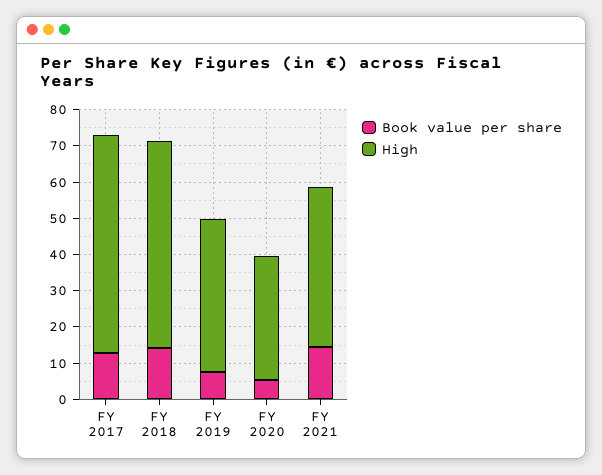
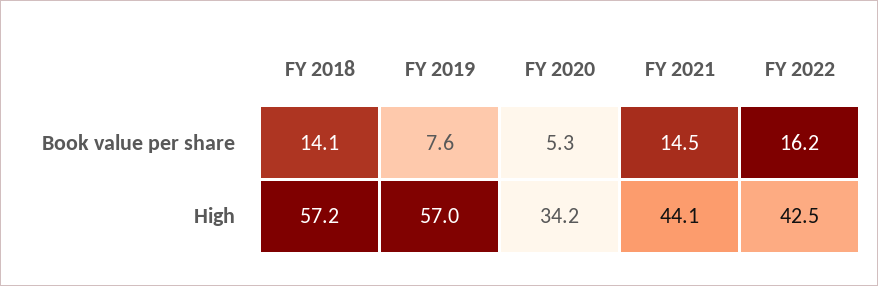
Book value per share, FY 2017: 12.5 -> none
High, FY 2017: 60 -> none
High, FY 2019: 42.5 -> 57
Book value per share, FY 2022: none -> 16.2
High, FY 2022: none -> 42.5

